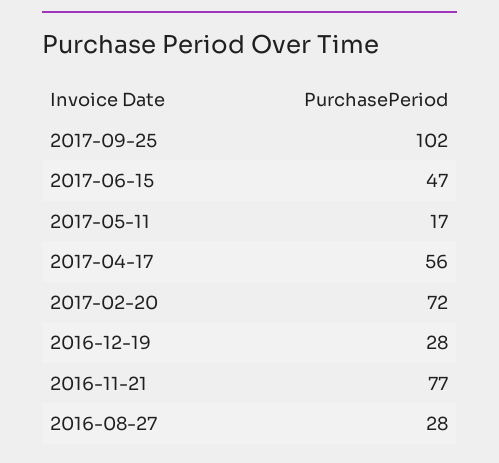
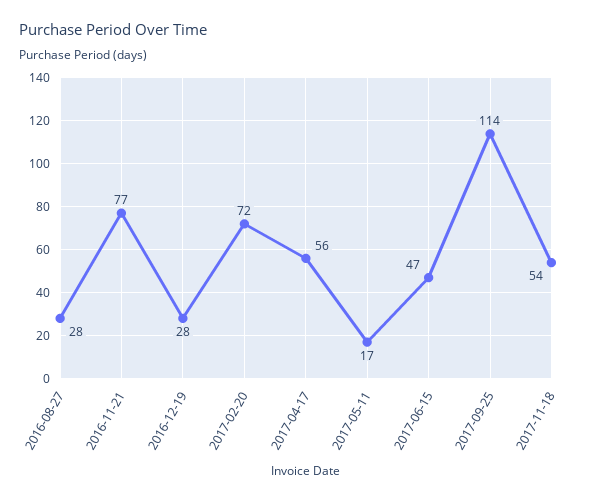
2017-09-25: 102 -> 114
2017-11-18: none -> 54

